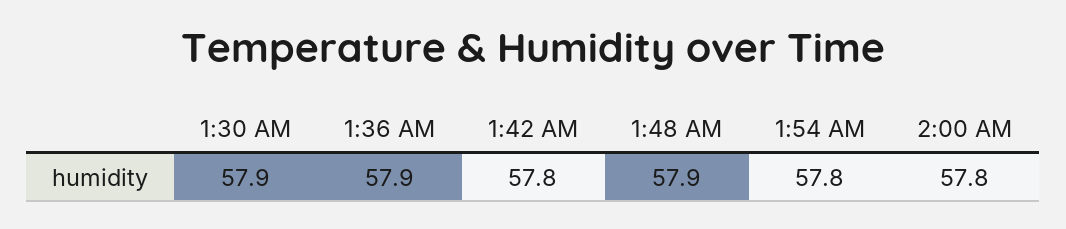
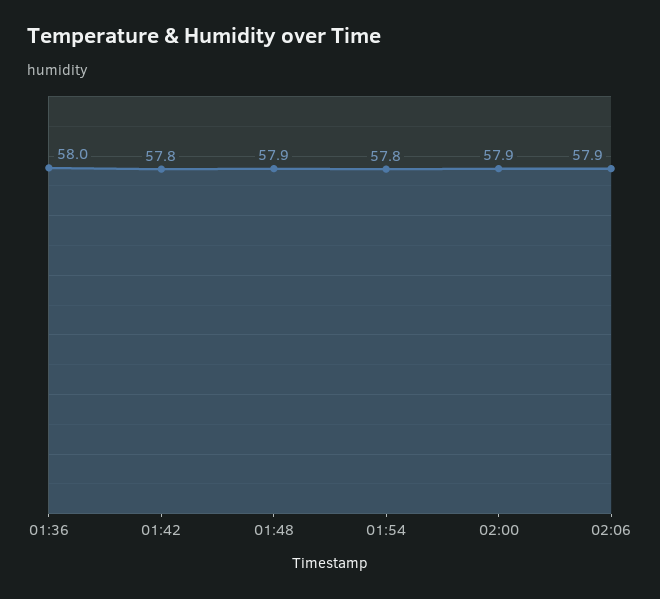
1:30 AM: 57.9 -> none
1:36 AM: 57.9 -> 58
2:00 AM: 57.8 -> 57.9
02:06: none -> 57.9

